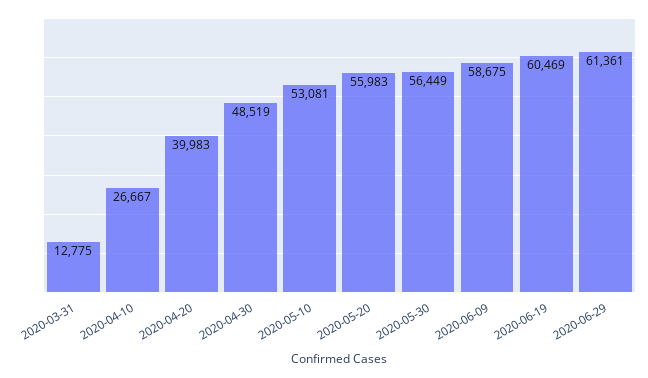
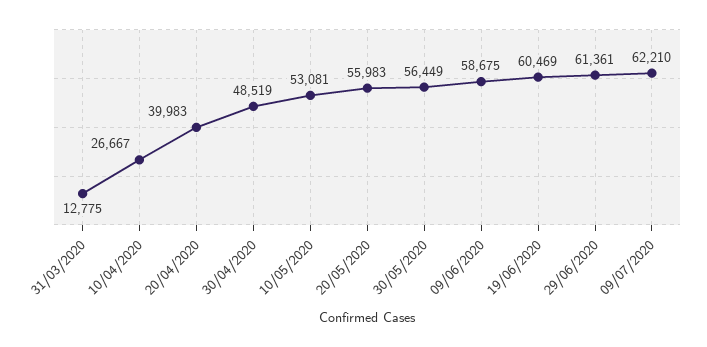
09/07/2020: none -> 62210

